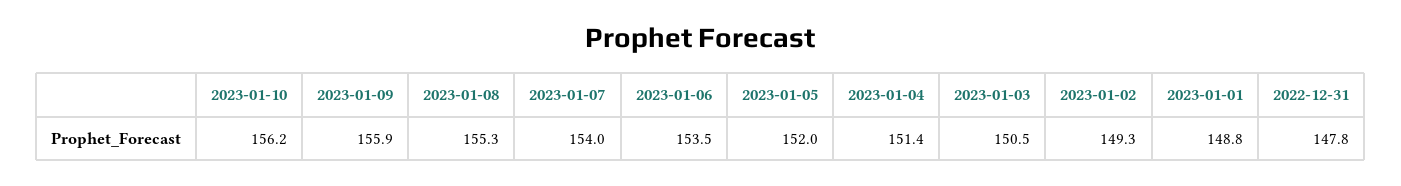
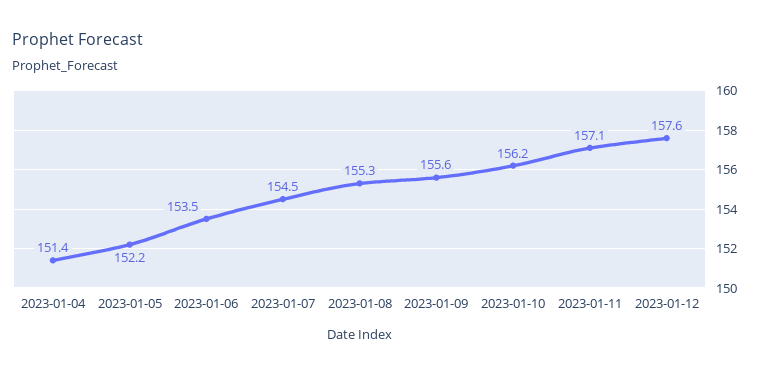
2023-01-09: 155.9 -> 155.6
2023-01-07: 154 -> 154.5
2023-01-05: 152 -> 152.2
2023-01-03: 150.5 -> none
2023-01-02: 149.3 -> none
2023-01-01: 148.8 -> none
2022-12-31: 147.8 -> none
2023-01-11: none -> 157.1
2023-01-12: none -> 157.6

